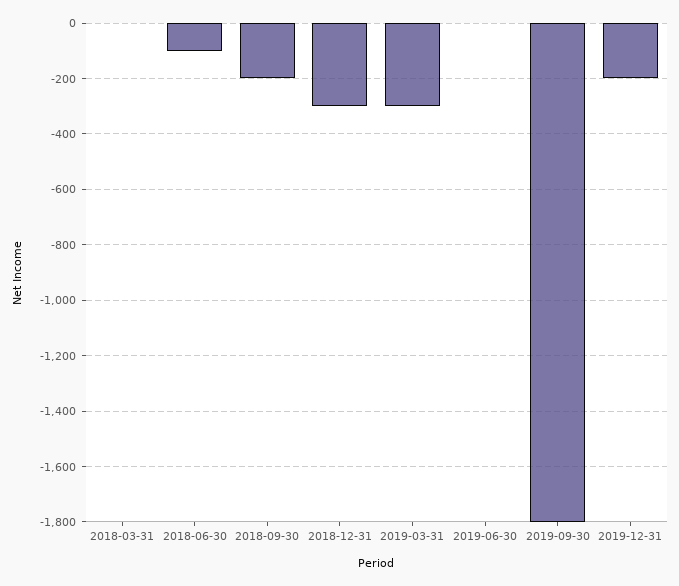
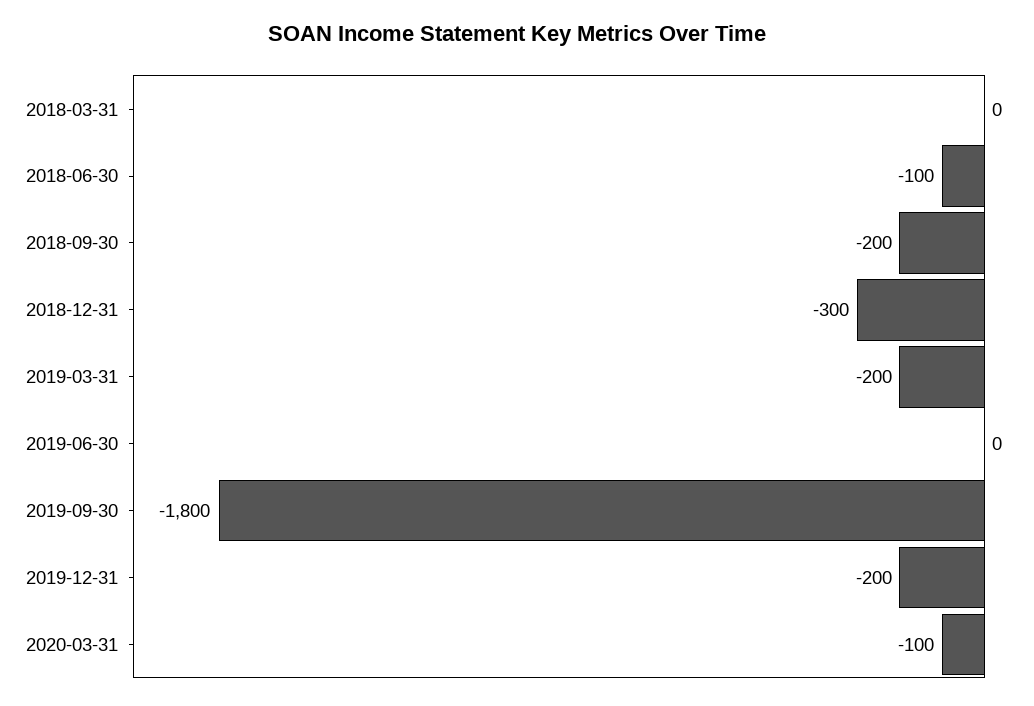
2019-03-31: -300 -> -200
2020-03-31: none -> -100

